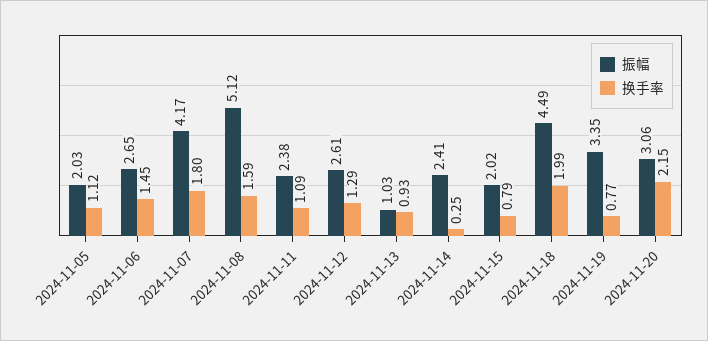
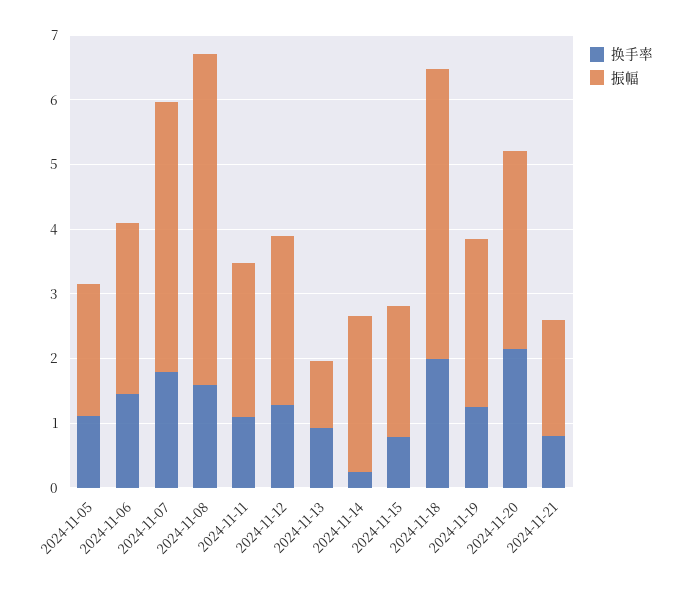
振幅, 2024-11-19: 3.35 -> 2.6
换手率, 2024-11-19: 0.77 -> 1.2
换手率, 2024-11-21: none -> 0.8
振幅, 2024-11-21: none -> 1.8

